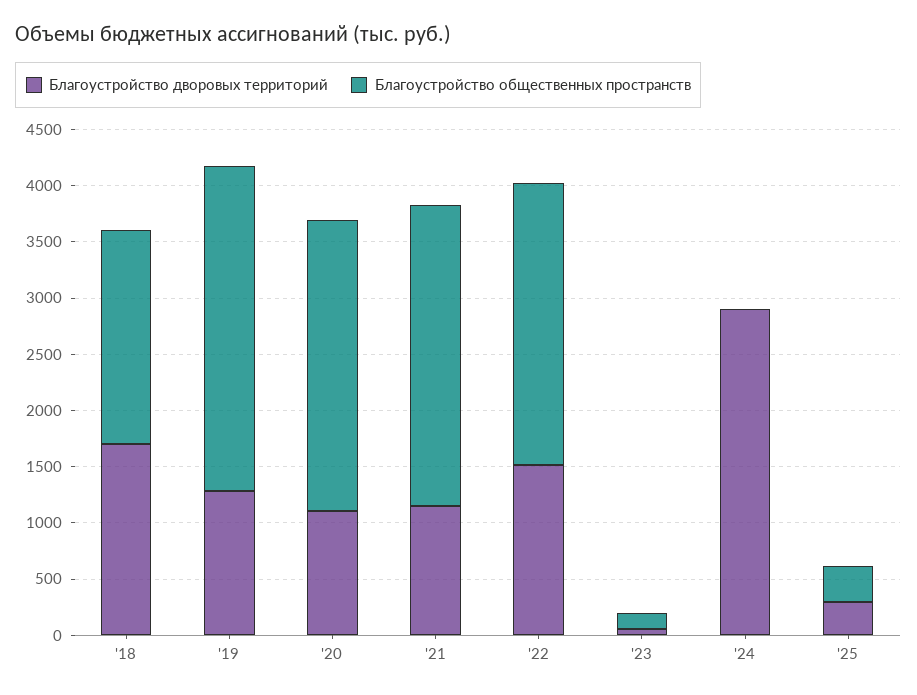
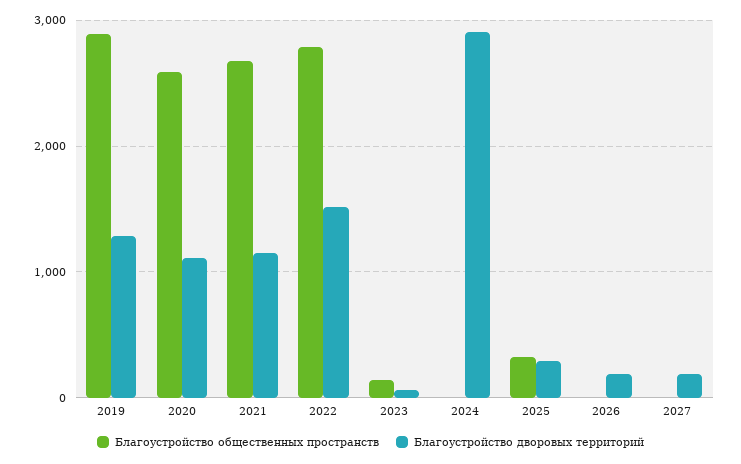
Благоустройство дворовых территорий, '18: 1700 -> none
Благоустройство общественных пространств, '18: 1900 -> none
Благоустройство общественных пространств, '22: 2500 -> 2800
Благоустройство общественных пространств, 2026: none -> 0
Благоустройство дворовых территорий, 2026: none -> 200
Благоустройство общественных пространств, 2027: none -> 0
Благоустройство дворовых территорий, 2027: none -> 200

